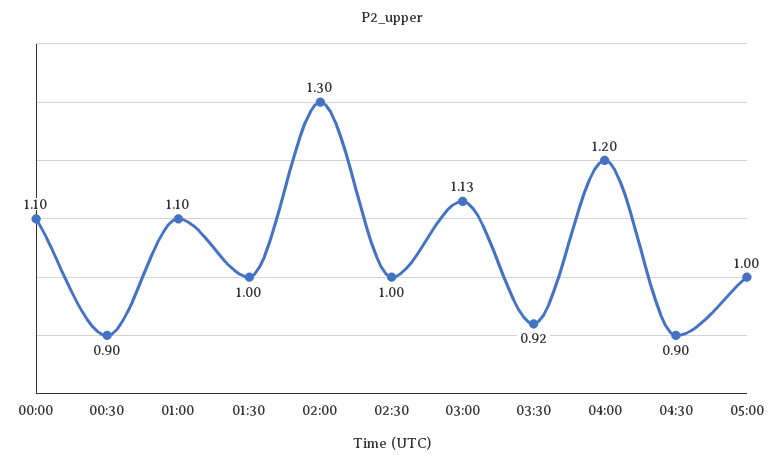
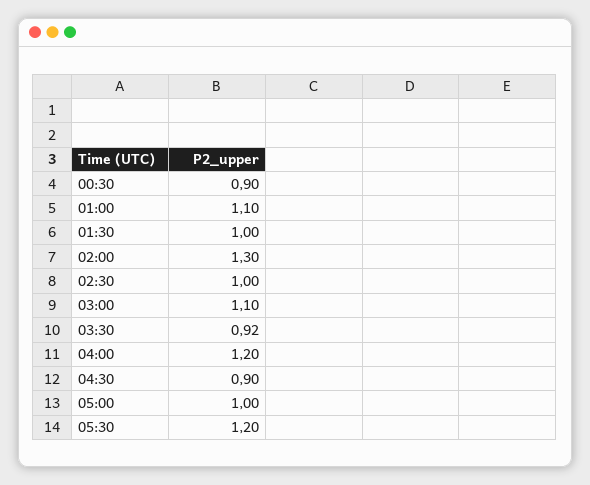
00:00: 1.1 -> none
03:00: 1.13 -> 1.1
05:30: none -> 1.2

